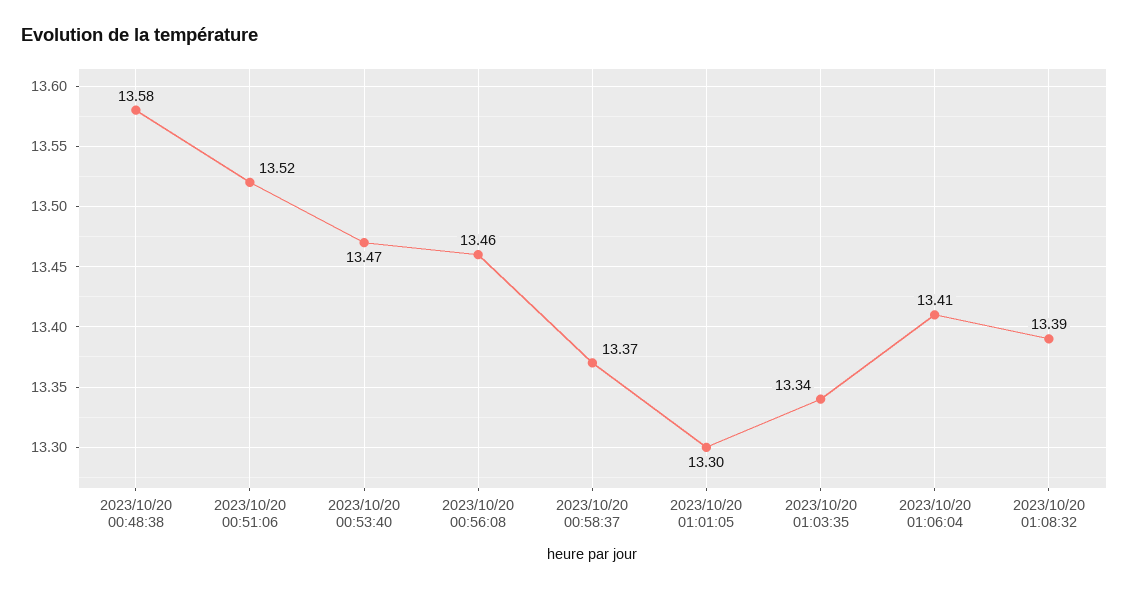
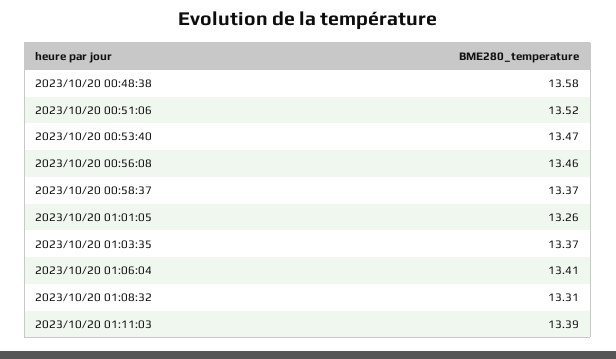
2023/10/20 01:01:05: 13.3 -> 13.26
2023/10/20 01:03:35: 13.34 -> 13.37
2023/10/20 01:08:32: 13.39 -> 13.31
2023/10/20 01:11:03: none -> 13.39

